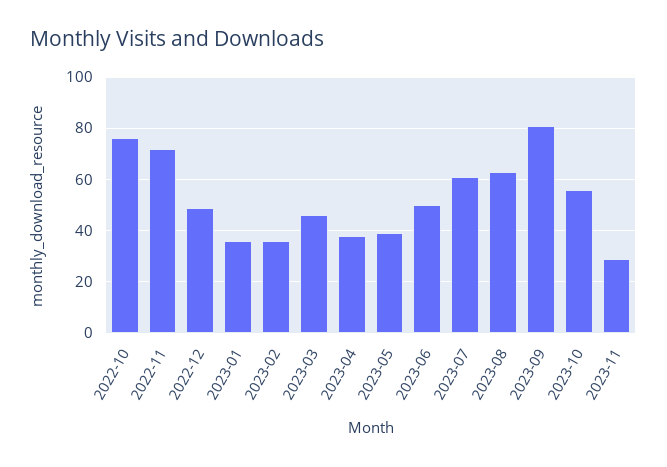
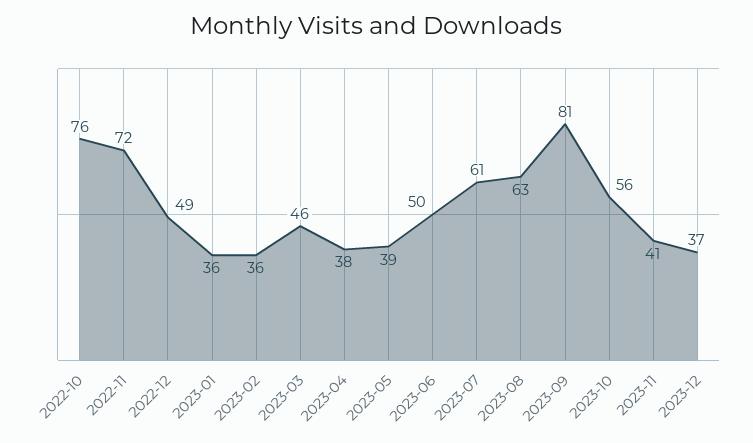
2023-11: 30 -> 41
2023-12: none -> 37

